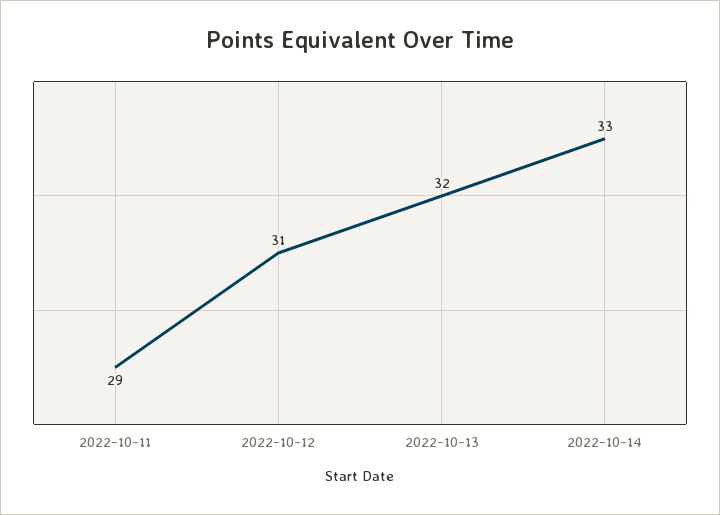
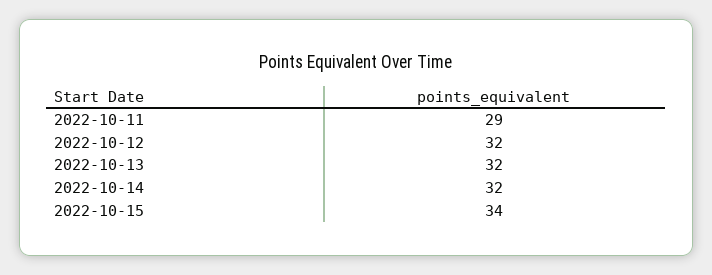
2022-10-12: 31 -> 32
2022-10-14: 33 -> 32
2022-10-15: none -> 34

